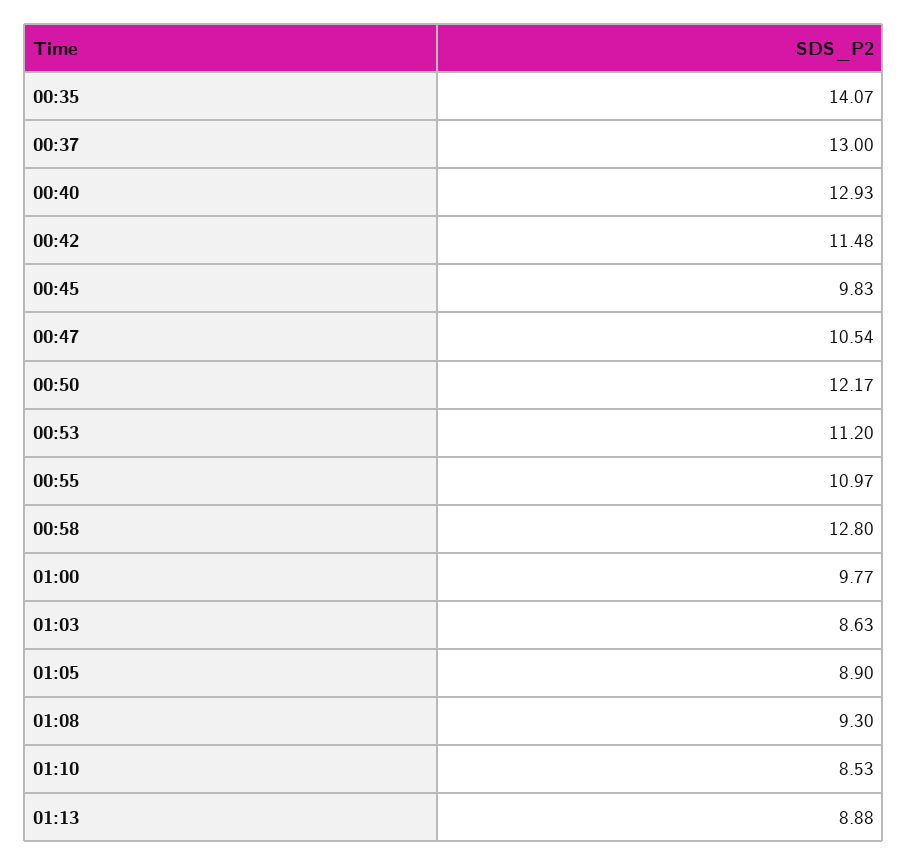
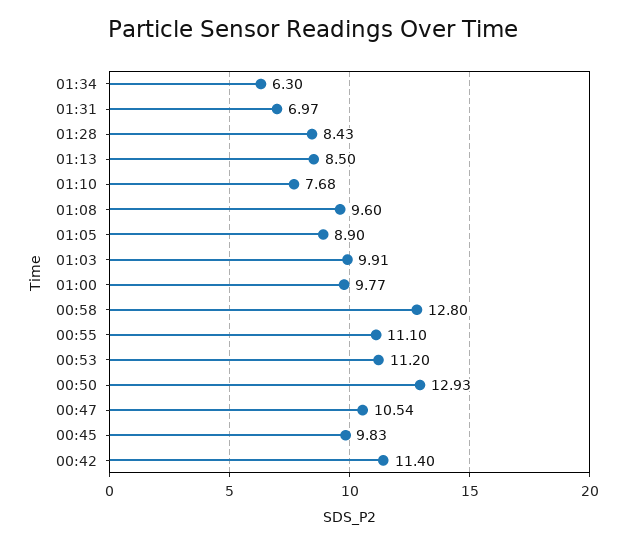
00:35: 14.07 -> none
00:37: 13 -> none
00:40: 12.93 -> none
00:42: 11.48 -> 11.4
00:50: 12.17 -> 12.93
00:55: 10.97 -> 11.1
01:03: 8.63 -> 9.91
01:08: 9.3 -> 9.6
01:10: 8.53 -> 7.68
01:13: 8.88 -> 8.5
01:34: none -> 6.3
01:31: none -> 6.97
01:28: none -> 8.43

